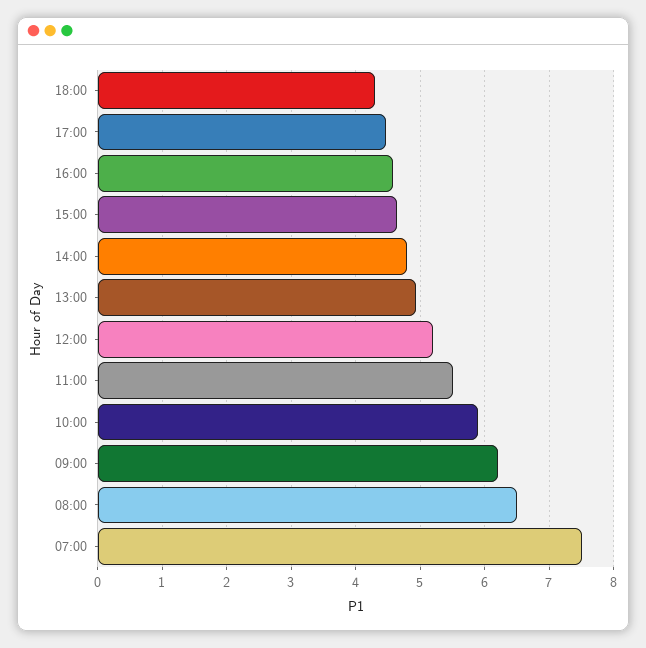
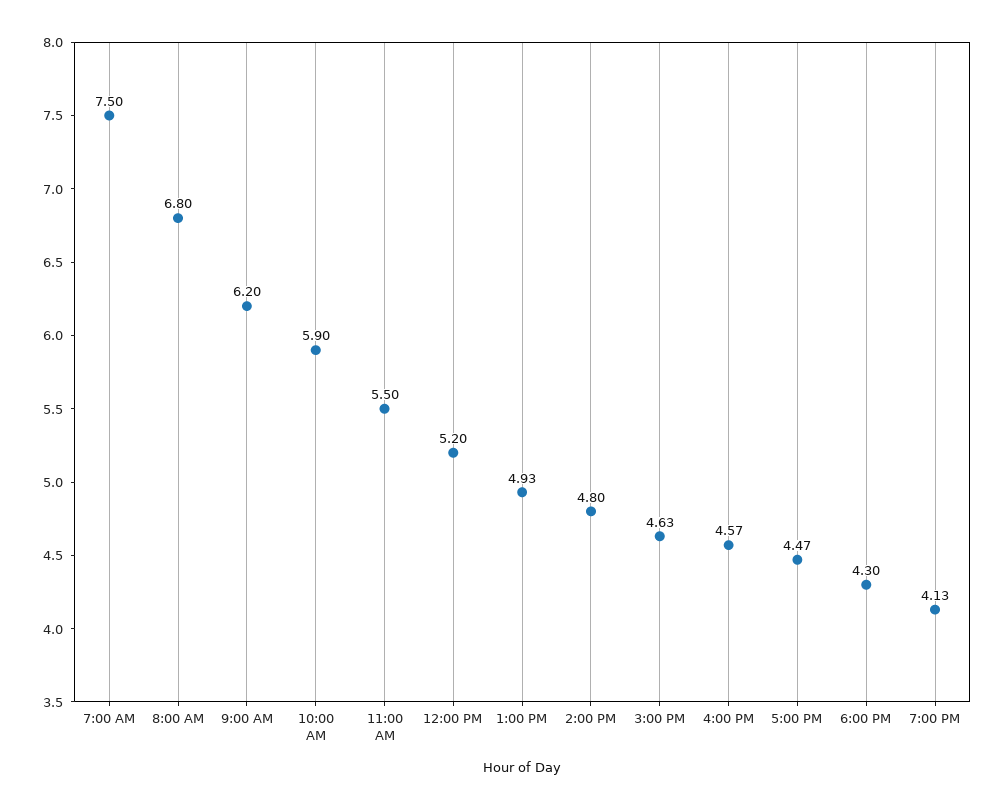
08:00: 6.5 -> 6.8
7:00 PM: none -> 4.13

